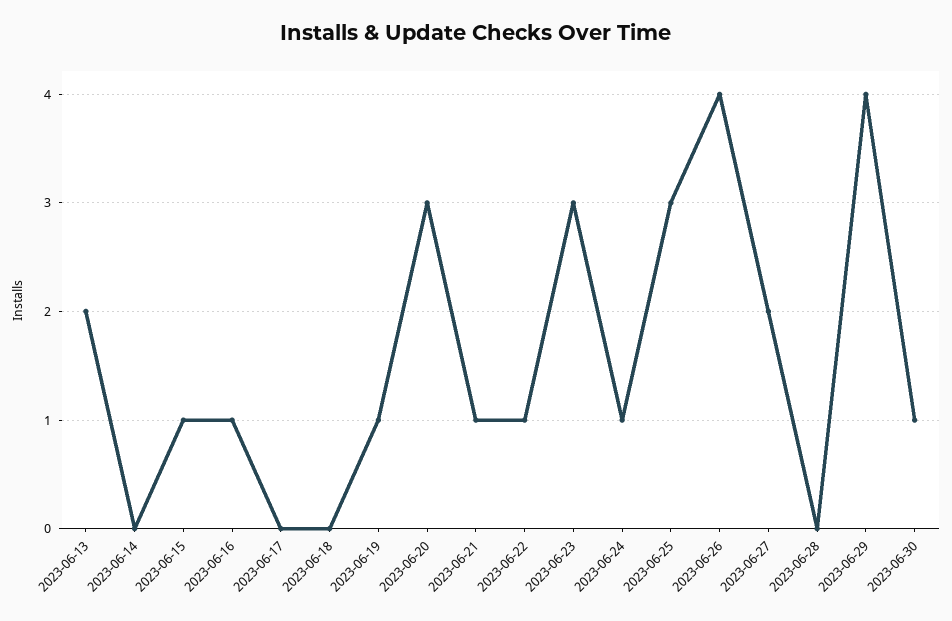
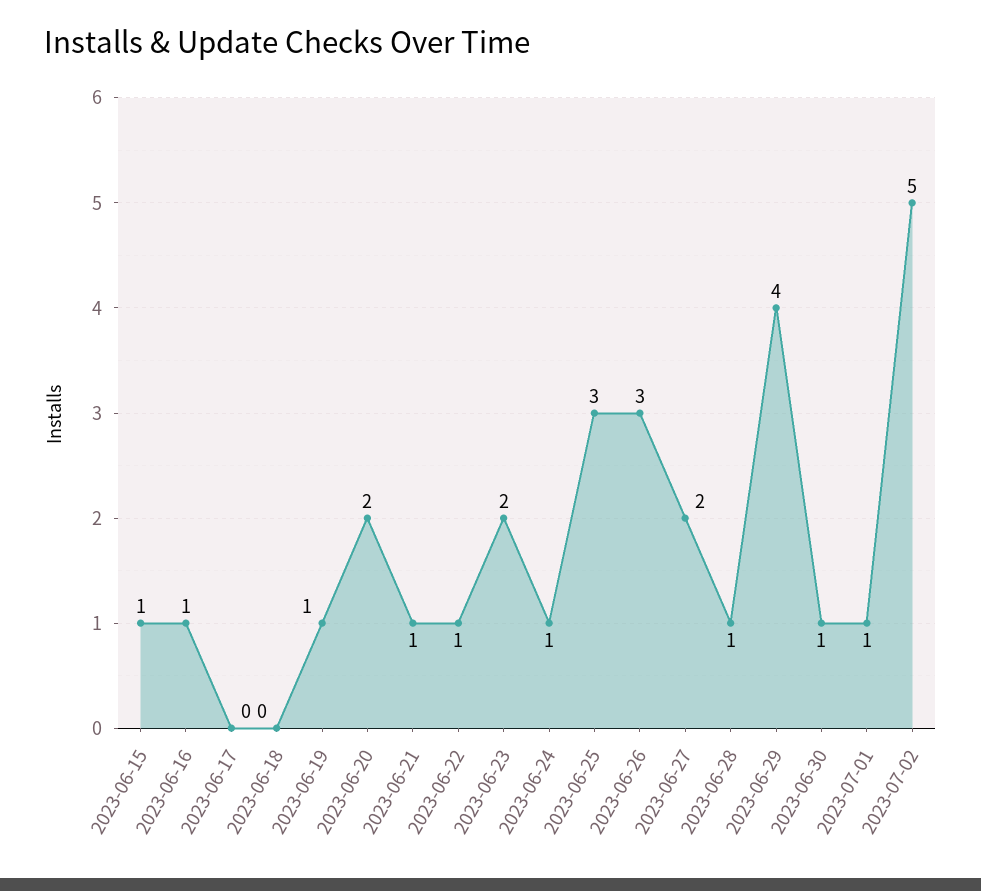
2023-06-13: 2 -> none
2023-06-14: 0 -> none
2023-06-20: 3 -> 2
2023-06-23: 3 -> 2
2023-06-26: 4 -> 3
2023-06-28: 0 -> 1
2023-07-01: none -> 1
2023-07-02: none -> 5

